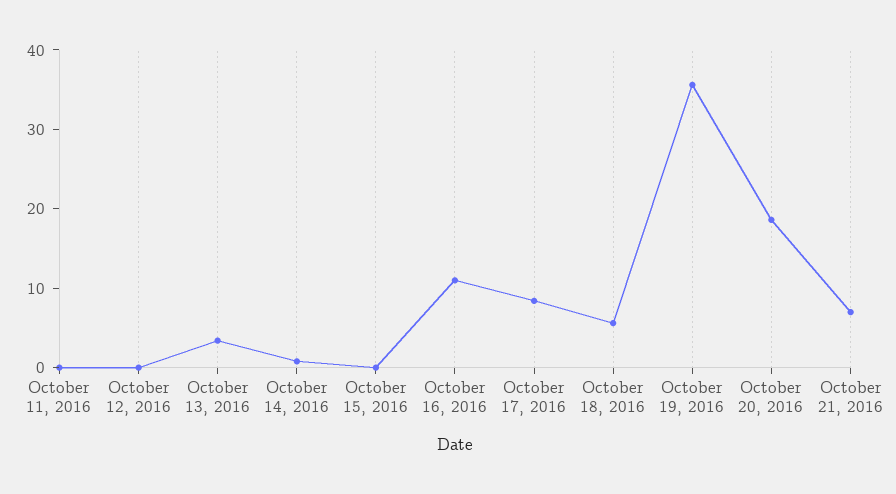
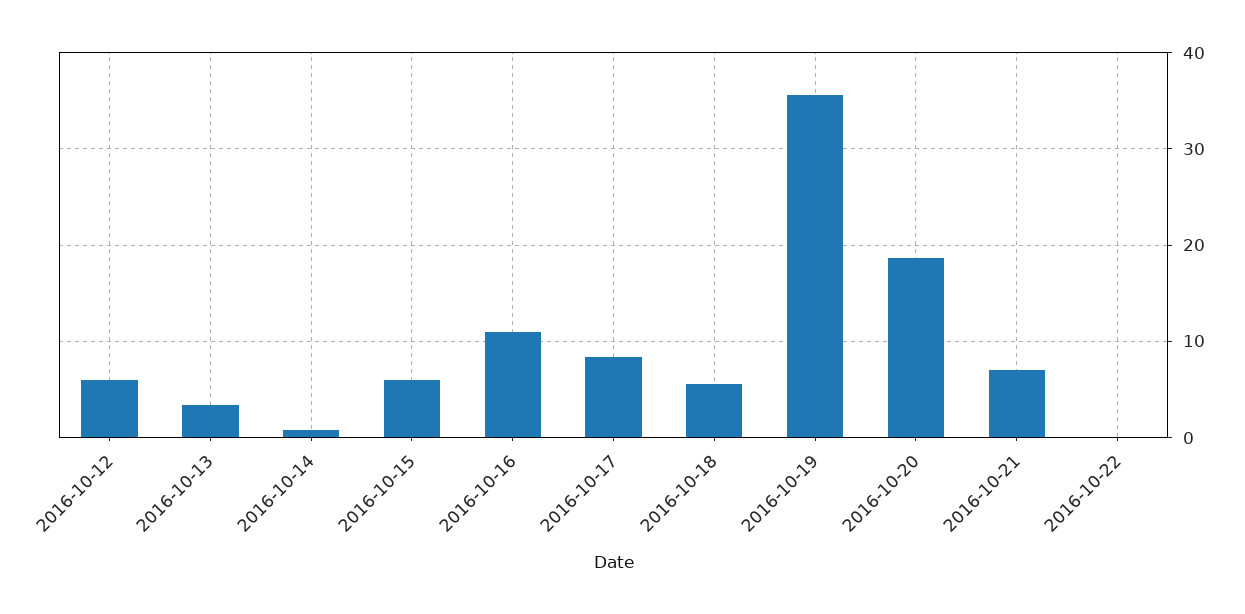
October 11, 2016: 0 -> none
October 12, 2016: 0 -> 6
October 15, 2016: 0 -> 6
2016-10-22: none -> 0

